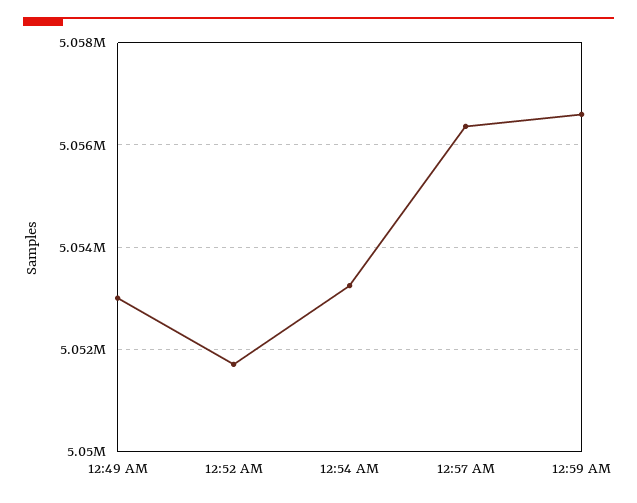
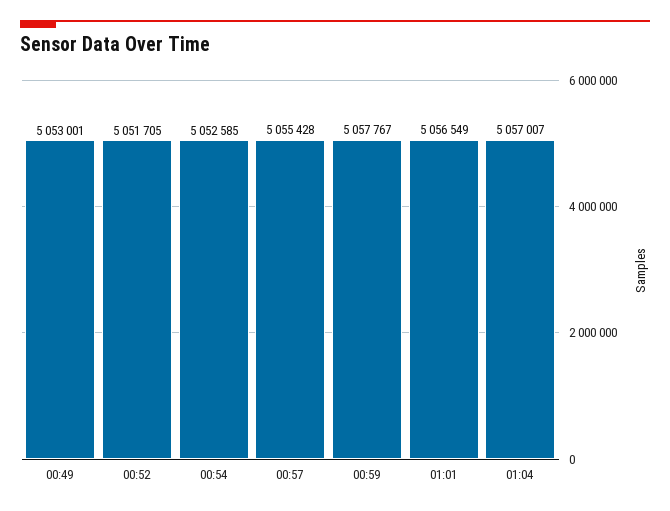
12:54 AM: 5053200 -> 5052585
12:57 AM: 5056400 -> 5055428
12:59 AM: 5056600 -> 5057767
01:01: none -> 5056549
01:04: none -> 5057007

